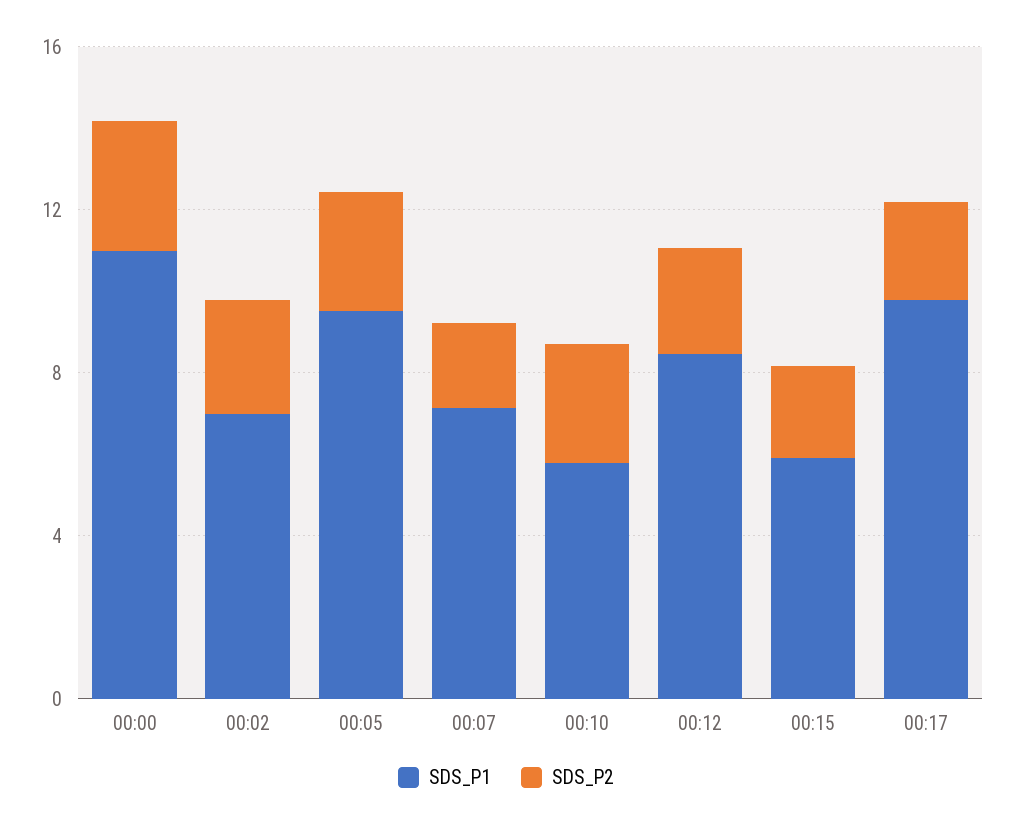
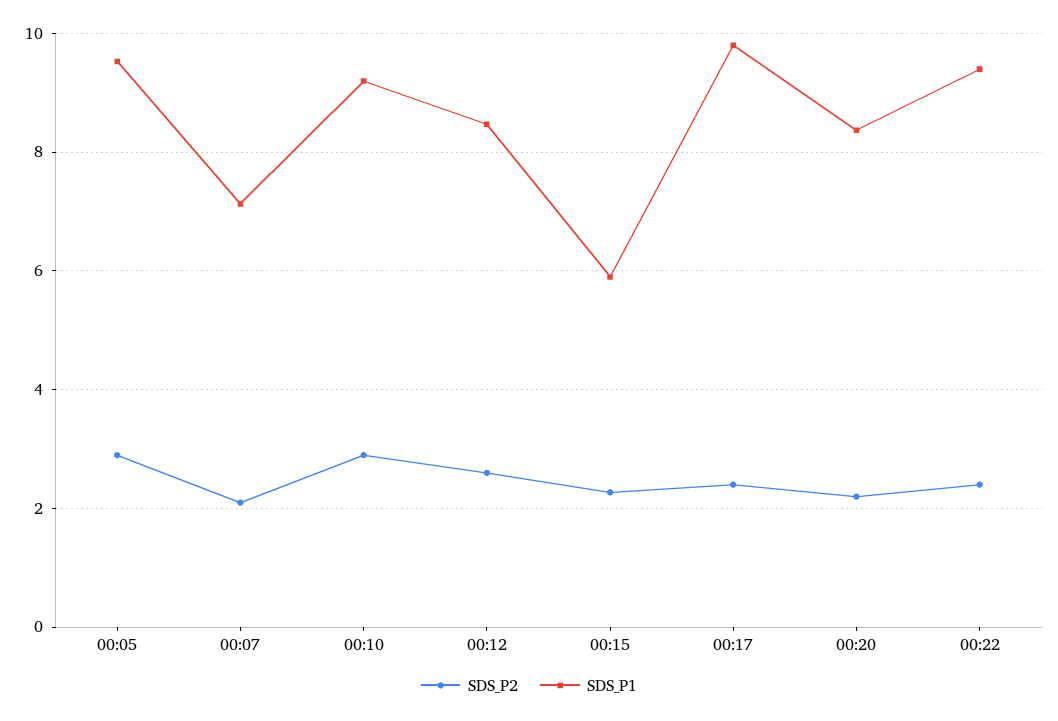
SDS_P1, 00:00: 11 -> none
SDS_P2, 00:00: 3 -> none
SDS_P1, 00:02: 7 -> none
SDS_P2, 00:02: 3 -> none
SDS_P1, 00:10: 6 -> 9.2
SDS_P2, 00:20: none -> 2.2
SDS_P1, 00:20: none -> 8.4
SDS_P2, 00:22: none -> 2.4
SDS_P1, 00:22: none -> 9.4

